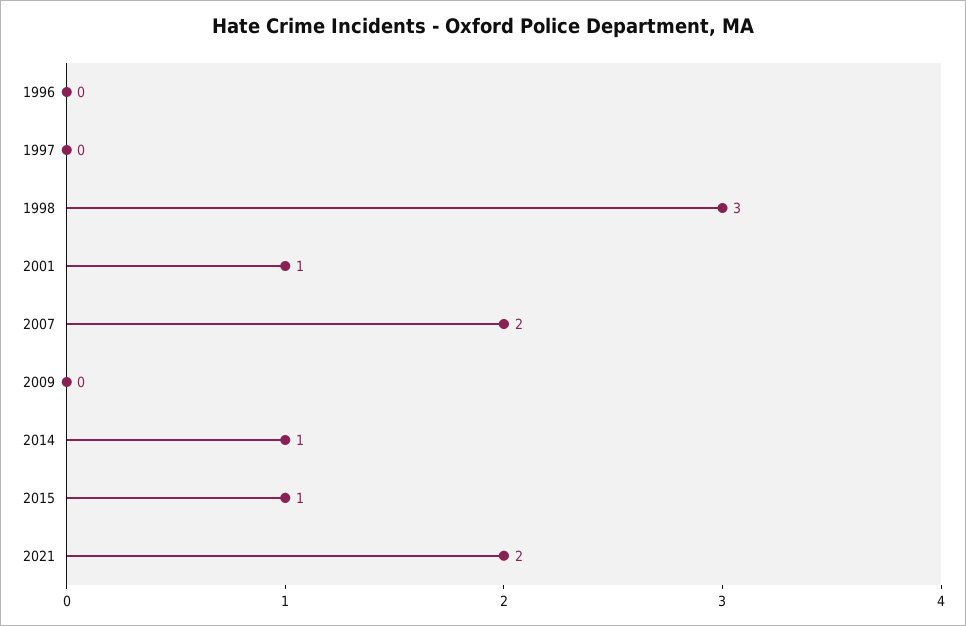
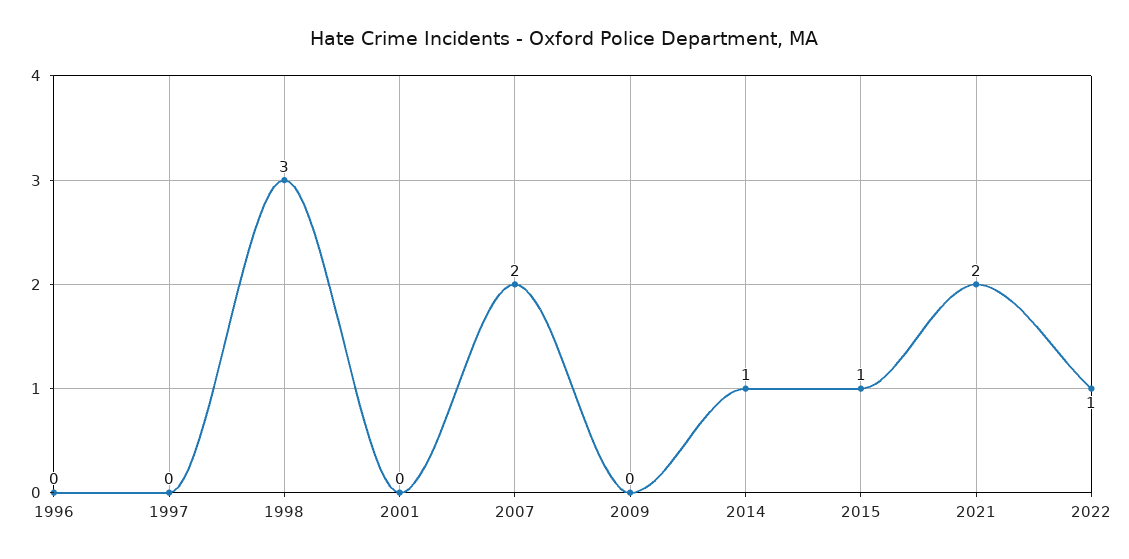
2001: 1 -> 0
2022: none -> 1

